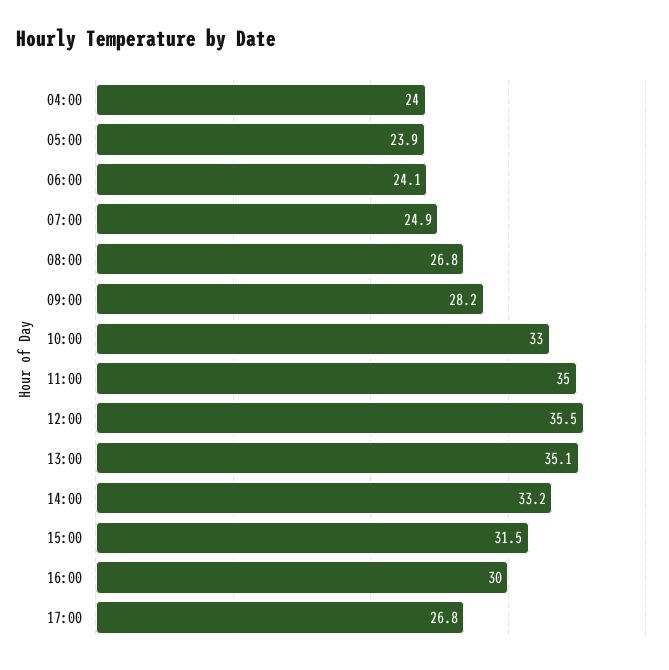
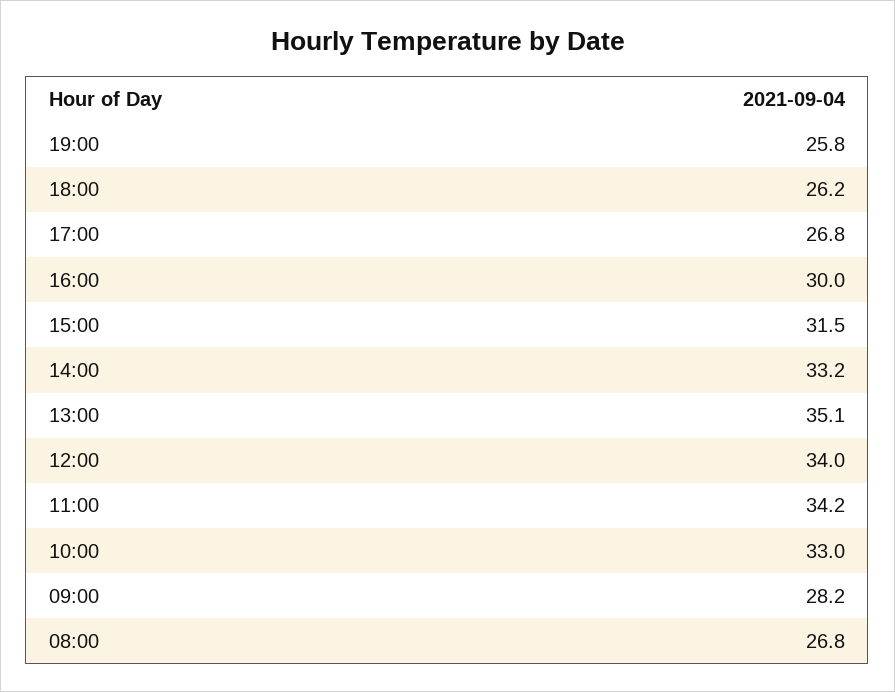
04:00: 24 -> none
05:00: 23.9 -> none
06:00: 24.1 -> none
07:00: 24.9 -> none
11:00: 35 -> 34.2
12:00: 35.5 -> 34
19:00: none -> 25.8
18:00: none -> 26.2

